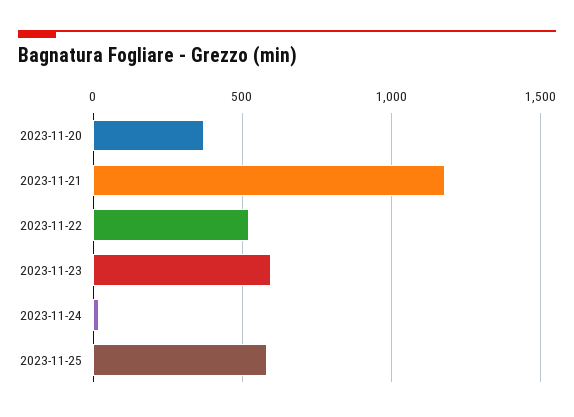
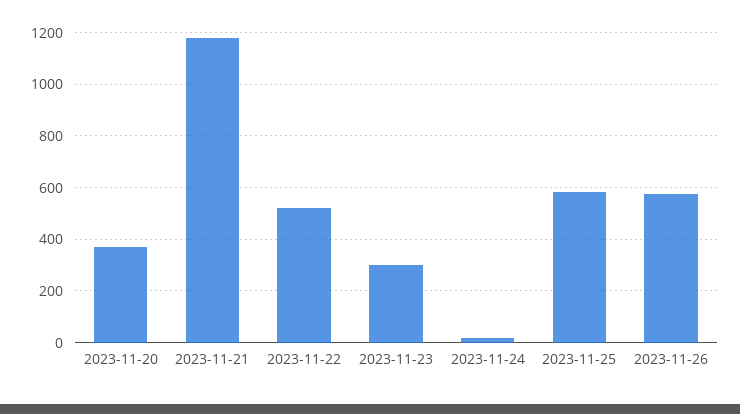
2023-11-23: 600 -> 300
2023-11-26: none -> 575

